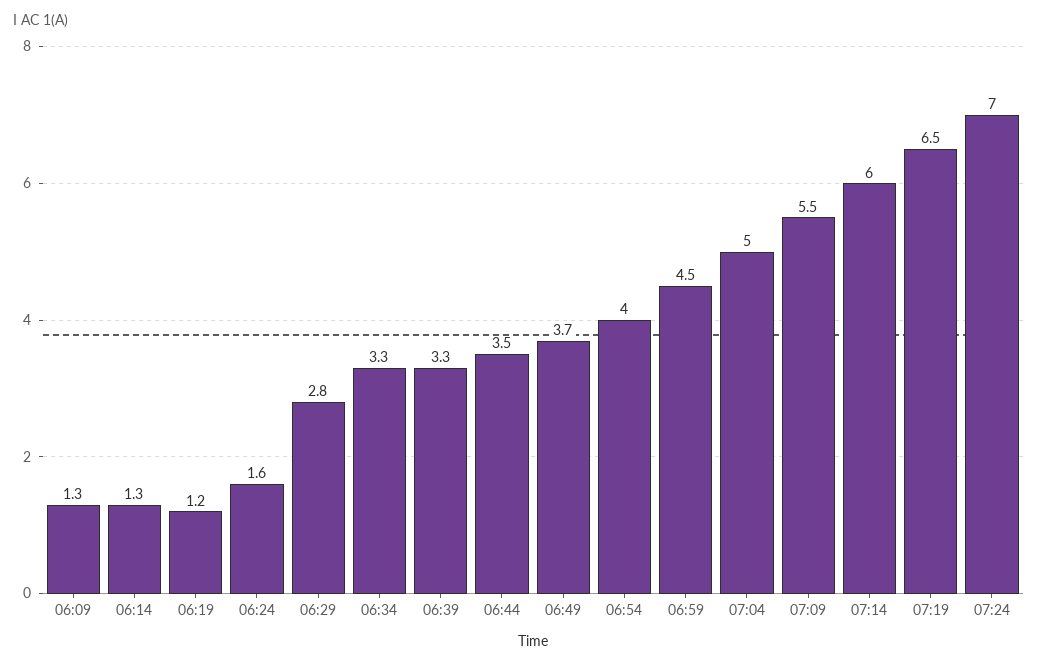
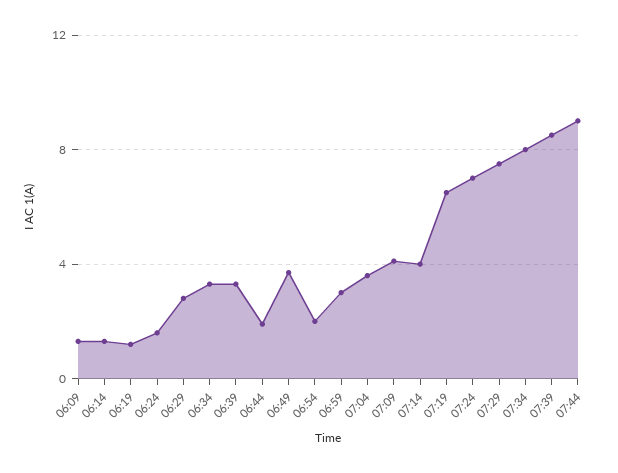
06:44: 3.5 -> 2
06:54: 4 -> 2
06:59: 4.5 -> 3
07:04: 5 -> 3.5
07:09: 5.5 -> 4
07:14: 6 -> 4
07:29: none -> 7.5
07:34: none -> 8
07:39: none -> 8.5
07:44: none -> 9

